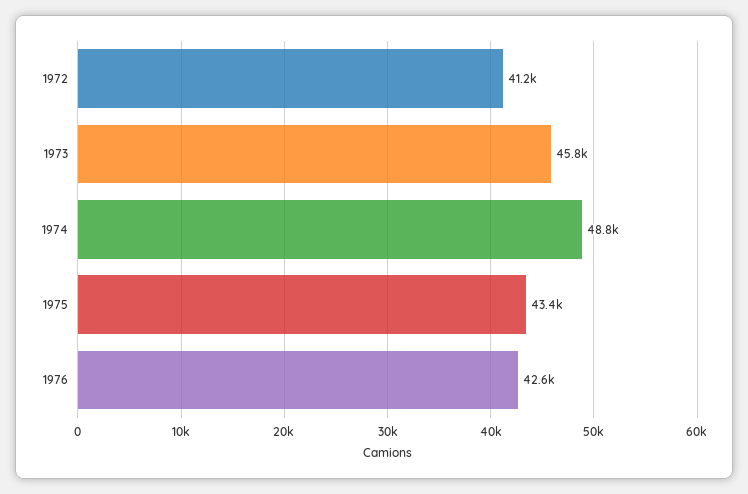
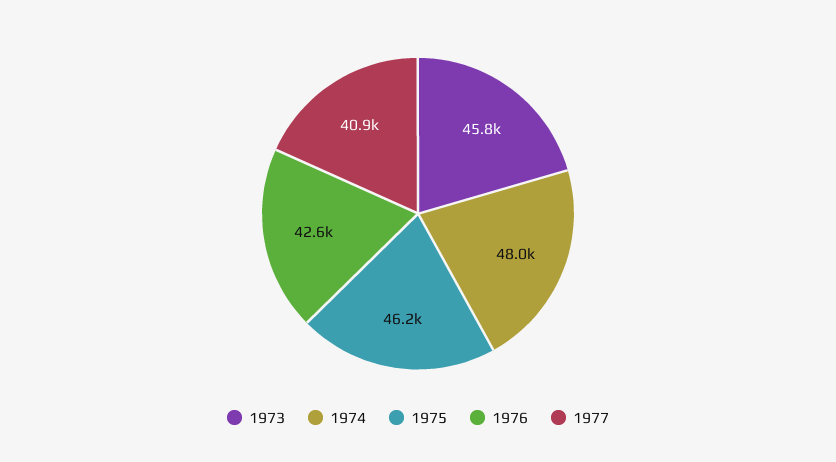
1972: 41200 -> none
1974: 48800 -> 48000
1975: 43400 -> 46200
1977: none -> 40900

